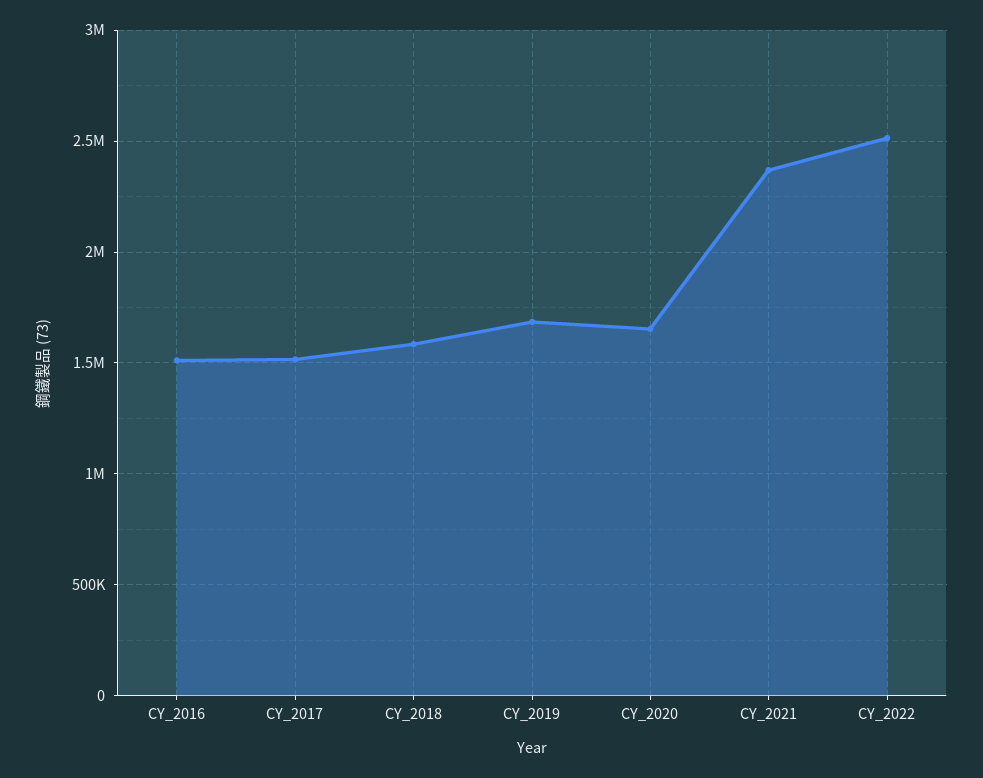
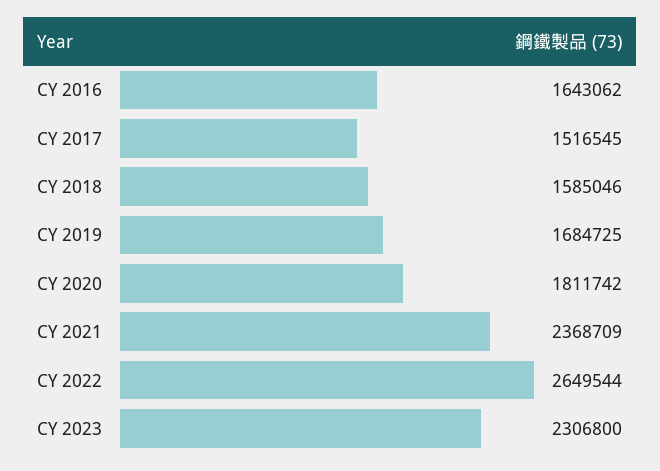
CY_2016: 1500000 -> 1643062
CY_2020: 1650000 -> 1811742
CY_2022: 2500000 -> 2649544
CY 2023: none -> 2306800

